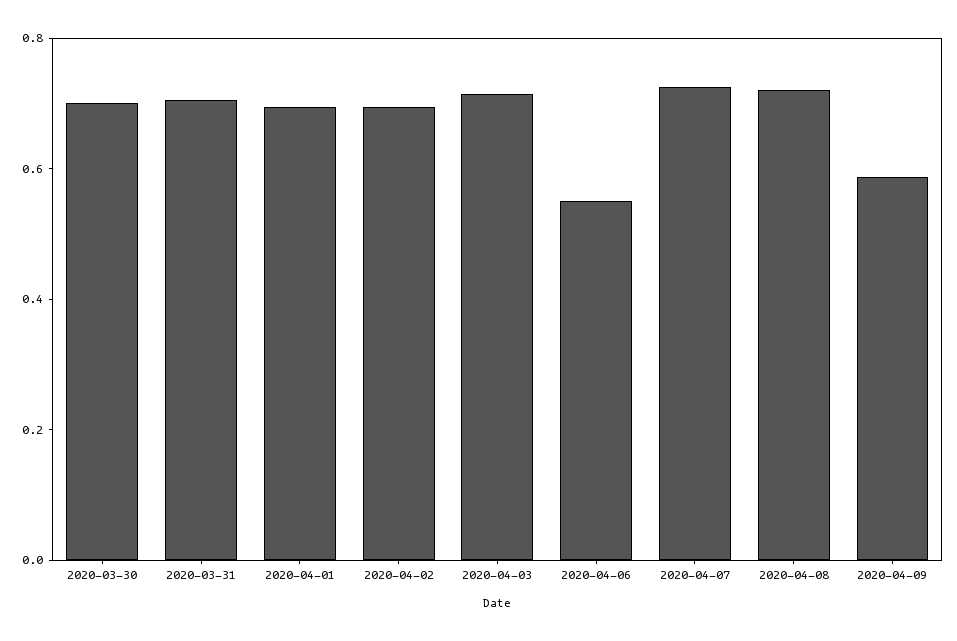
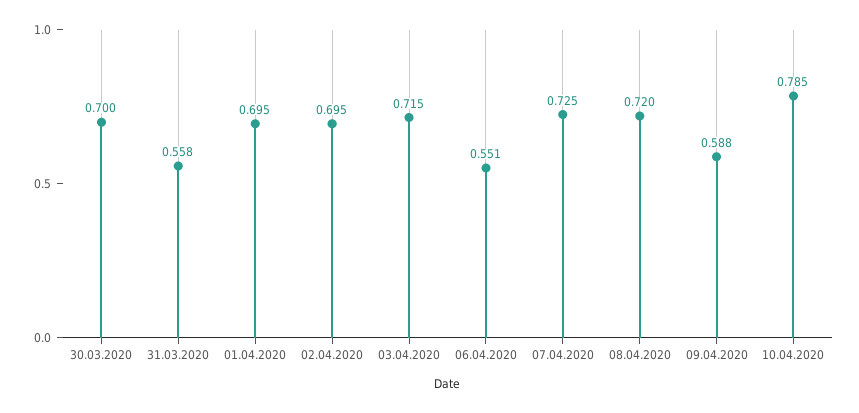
2020-03-31: 0.7 -> 0.558
10.04.2020: none -> 0.785

